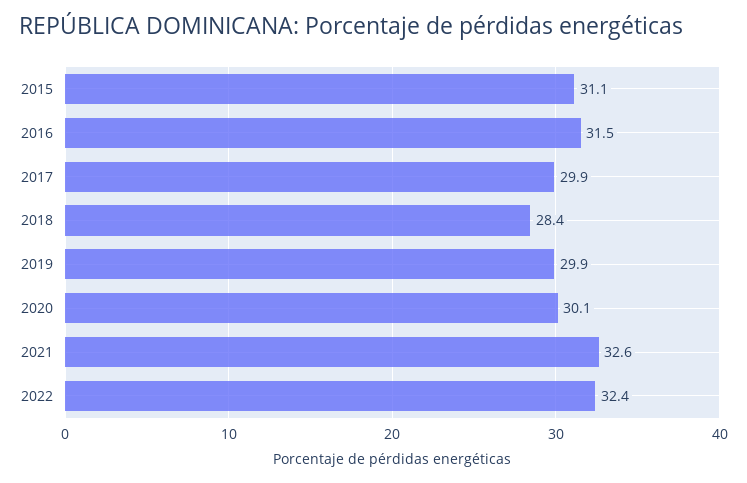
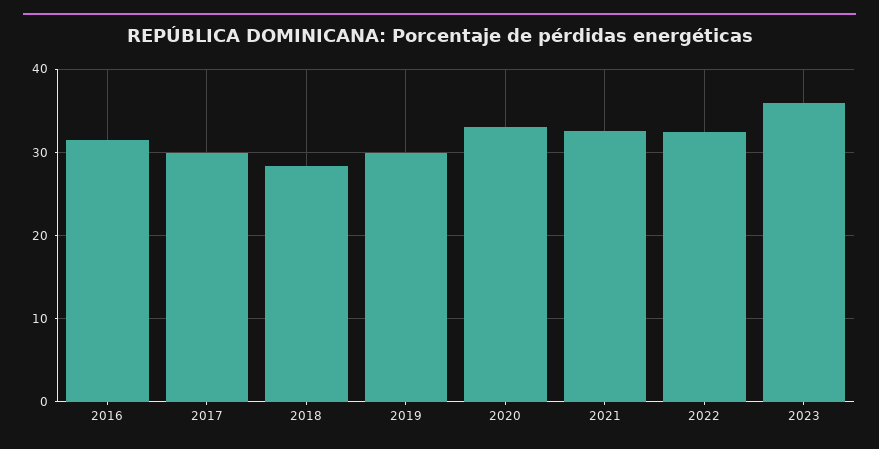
2015: 31.1 -> none
2020: 30.1 -> 33
2023: none -> 36

